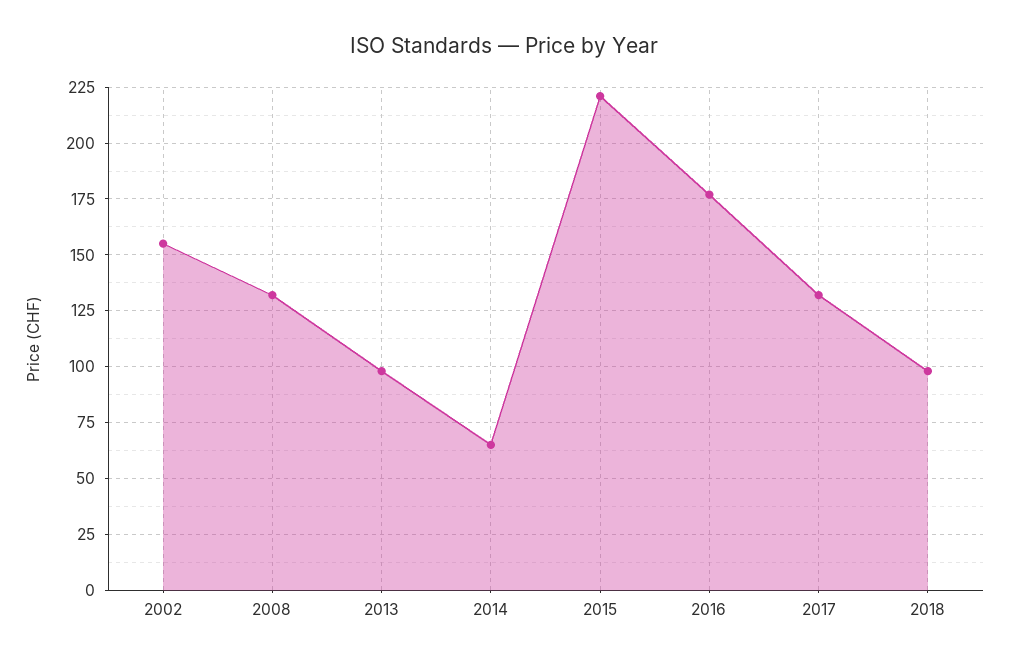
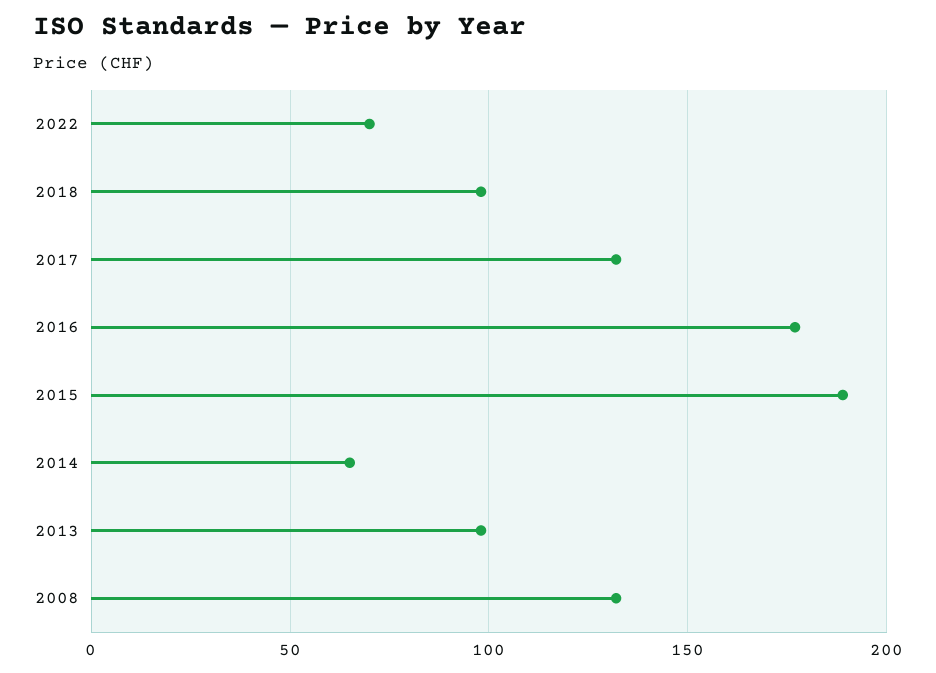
2002: 155 -> none
2015: 220 -> 190
2022: none -> 70

